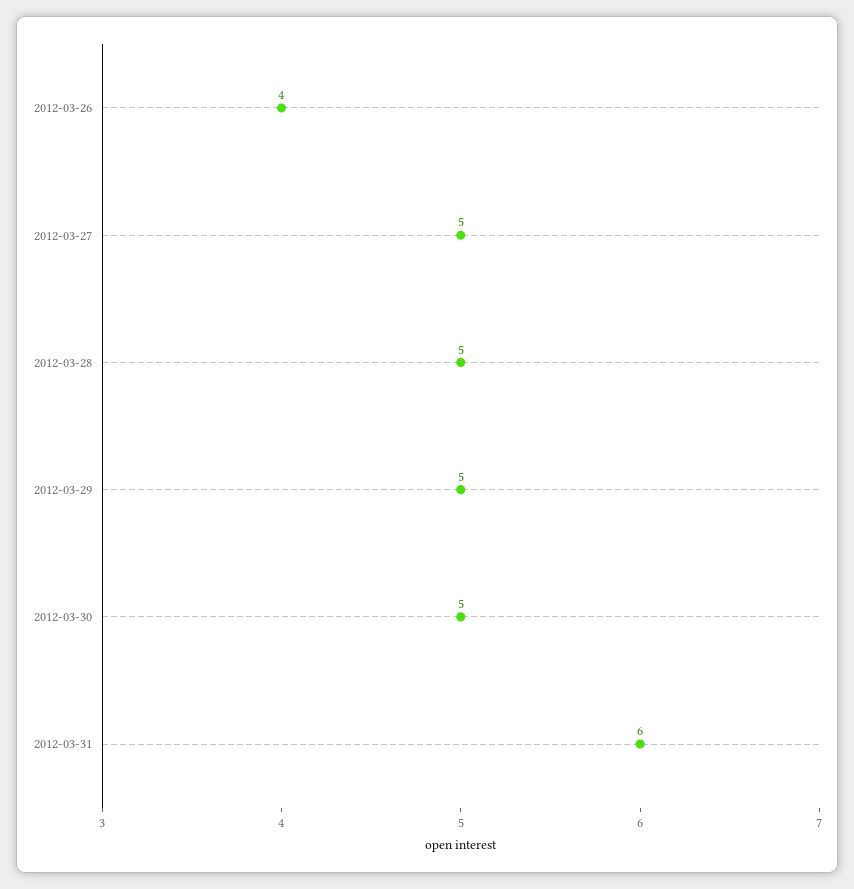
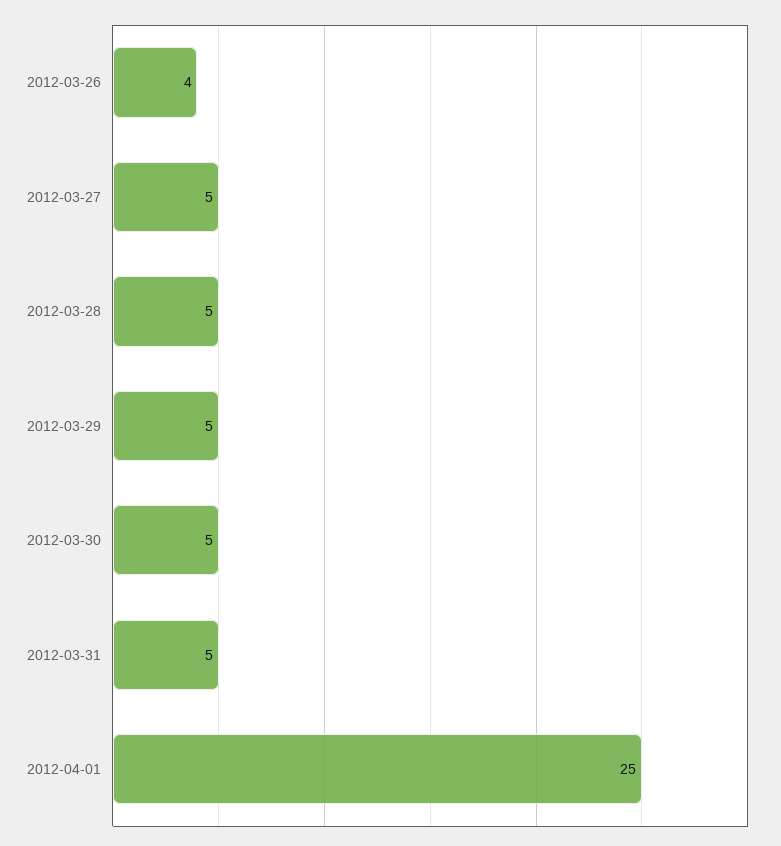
2012-03-31: 6 -> 5
2012-04-01: none -> 25

